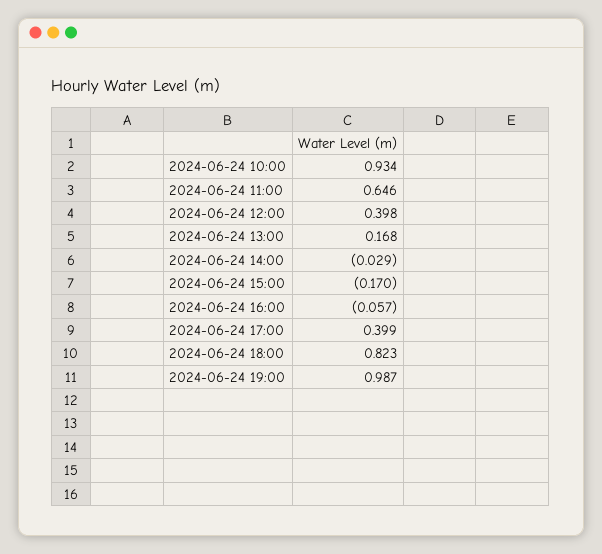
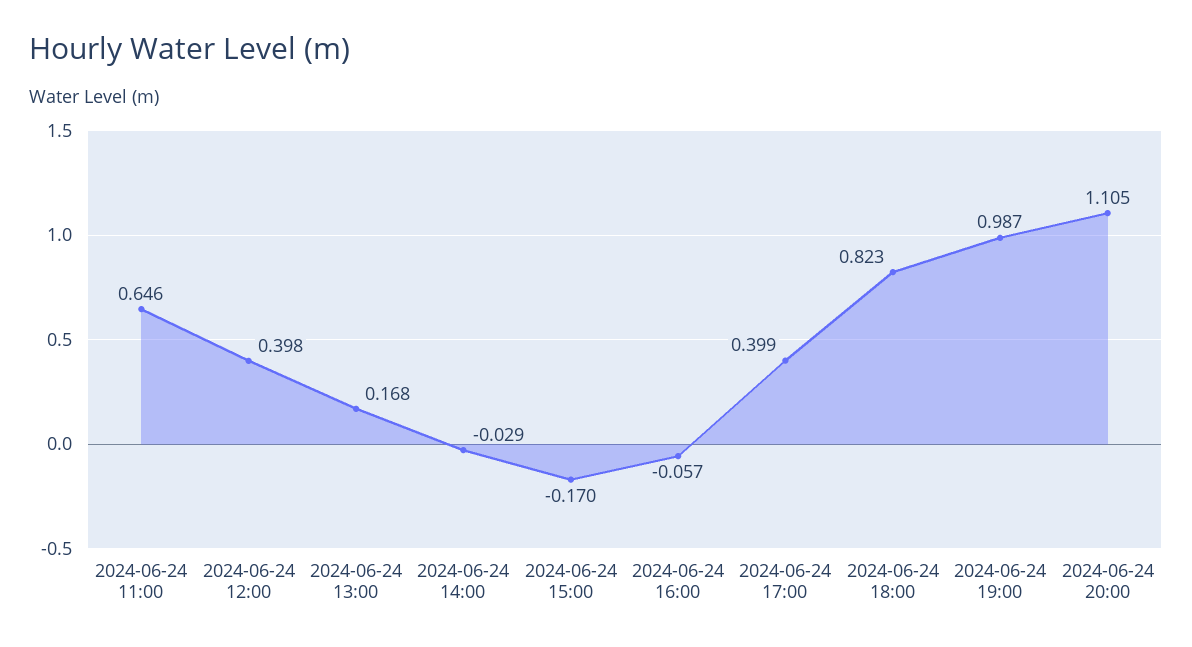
2024-06-24 10:00: 0.934 -> none
2024-06-24 20:00: none -> 1.105

